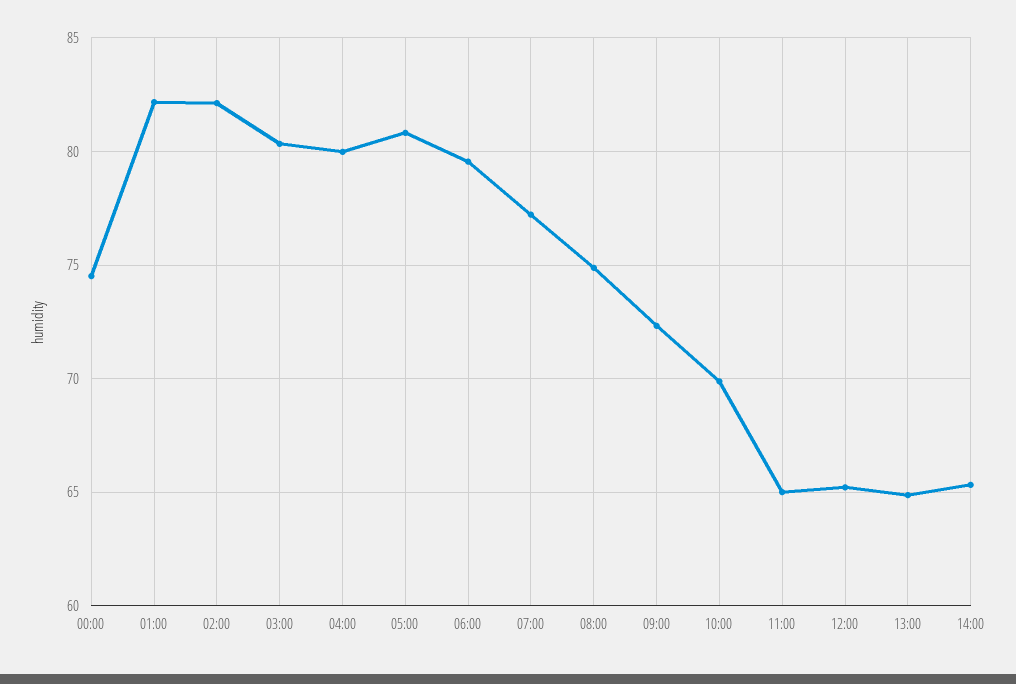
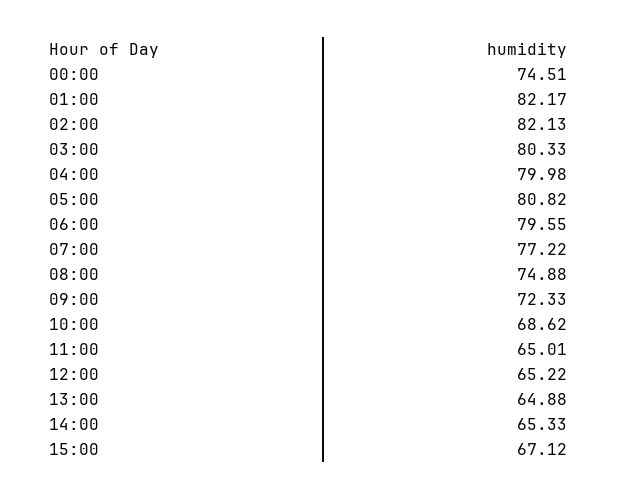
10:00: 70 -> 68.62
15:00: none -> 67.12

